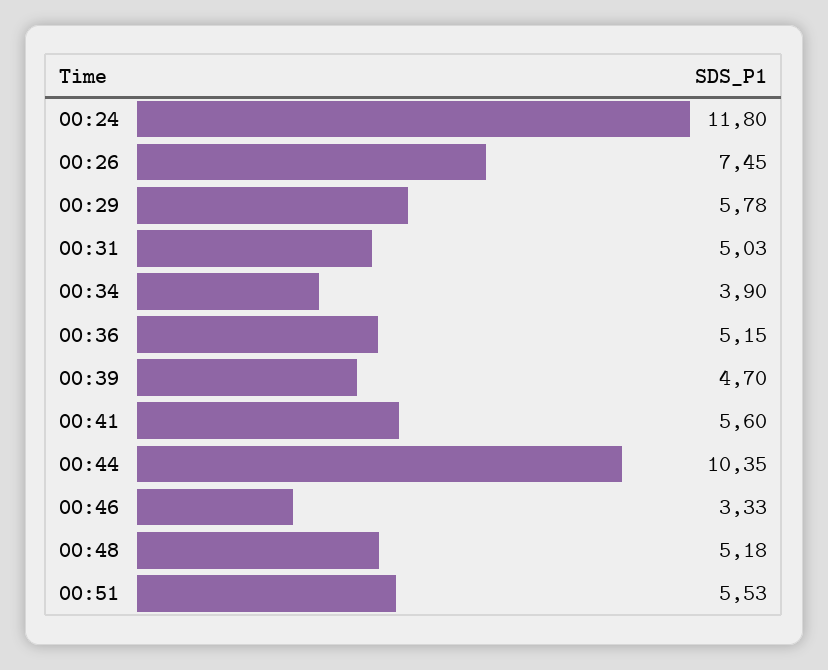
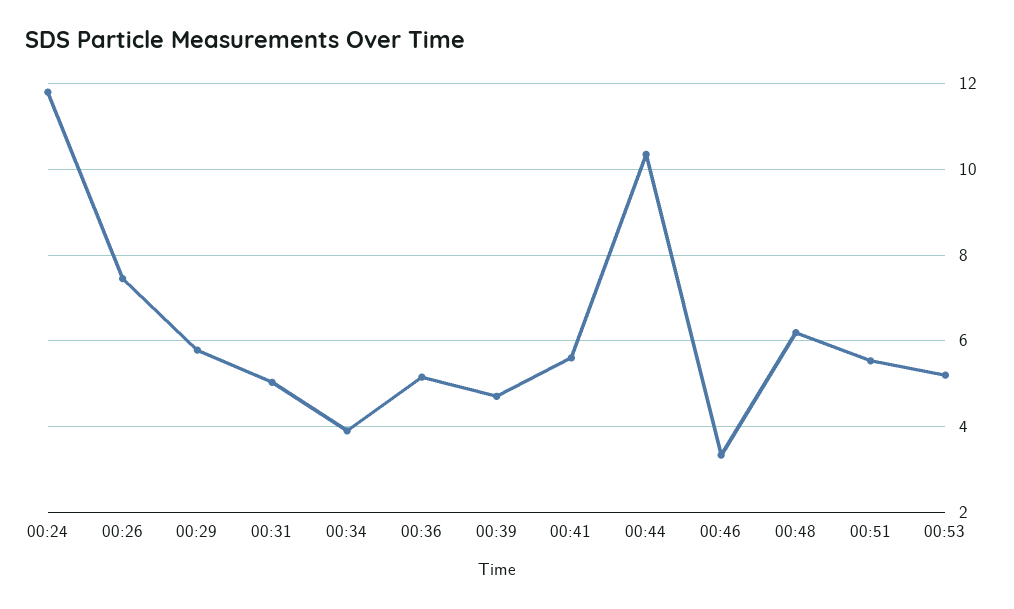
00:48: 5.18 -> 6.2
00:53: none -> 5.2

